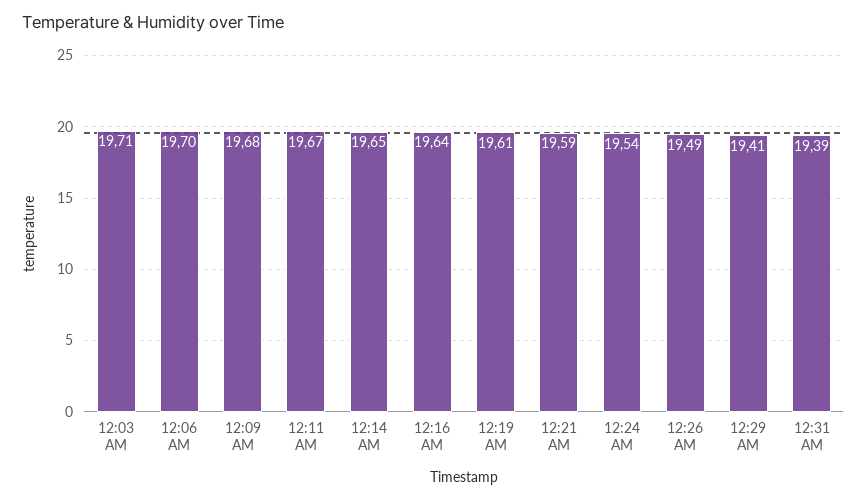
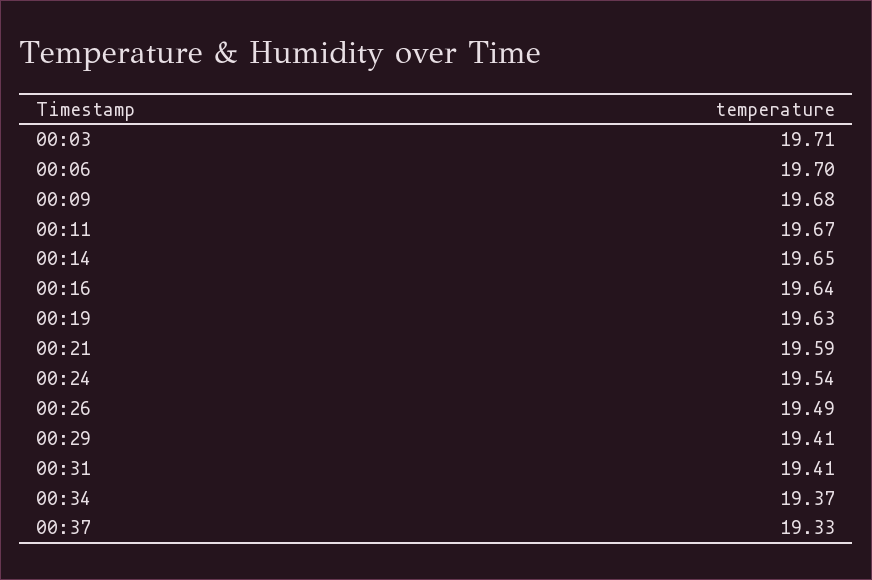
12:19 AM: 19.61 -> 19.63
12:31 AM: 19.39 -> 19.41
00:34: none -> 19.37
00:37: none -> 19.33

